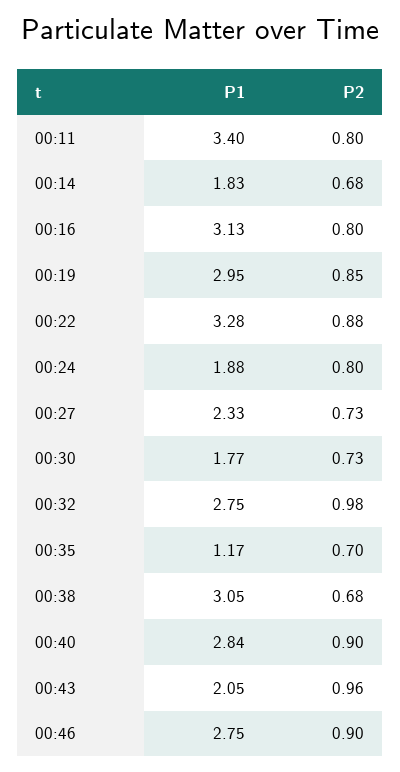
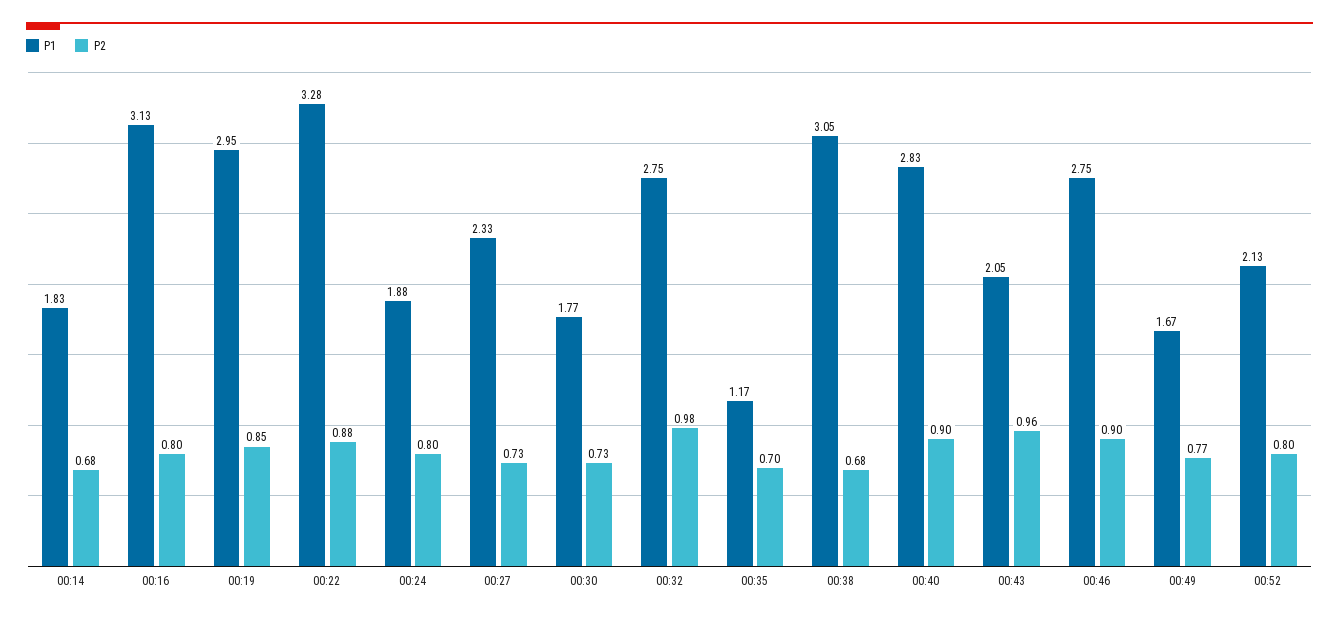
P1, 00:11: 3.4 -> none
P2, 00:11: 0.8 -> none
P1, 00:40: 2.84 -> 2.83
P1, 00:49: none -> 1.67
P2, 00:49: none -> 0.77
P1, 00:52: none -> 2.13
P2, 00:52: none -> 0.8

